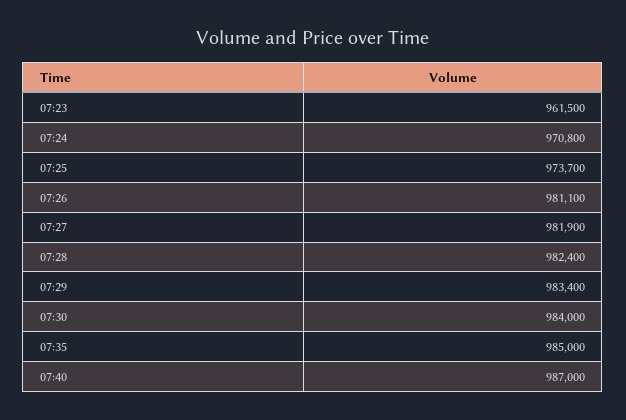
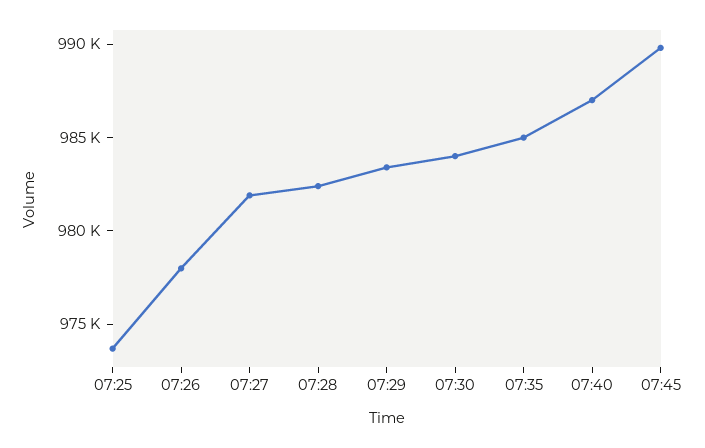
07:23: 961500 -> none
07:24: 970800 -> none
07:26: 981100 -> 978000
07:45: none -> 990000

